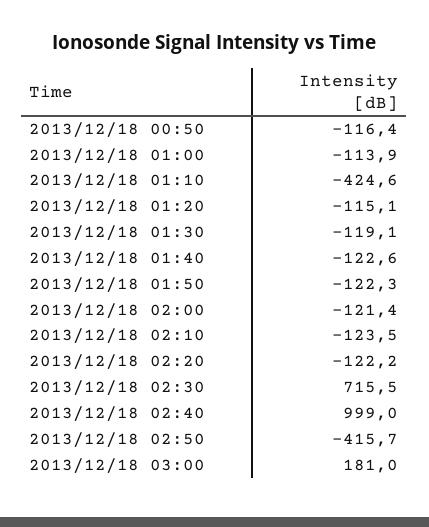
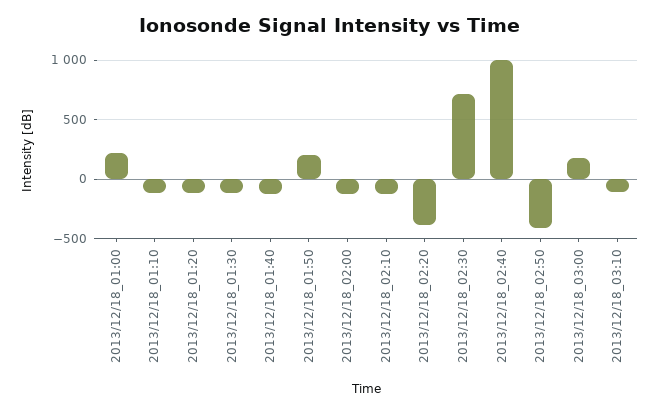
2013/12/18 00:50: -116.4 -> none
2013/12/18 01:00: -113.9 -> 200
2013/12/18 01:10: -424.6 -> -100
2013/12/18 01:50: -122.3 -> 200
2013/12/18 02:20: -122.2 -> -400
2013/12/18_03:10: none -> -100

